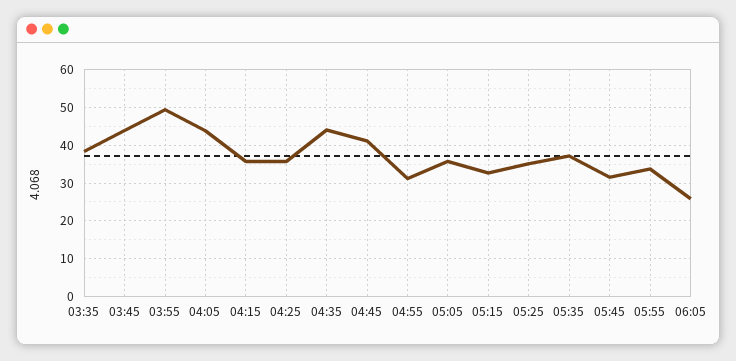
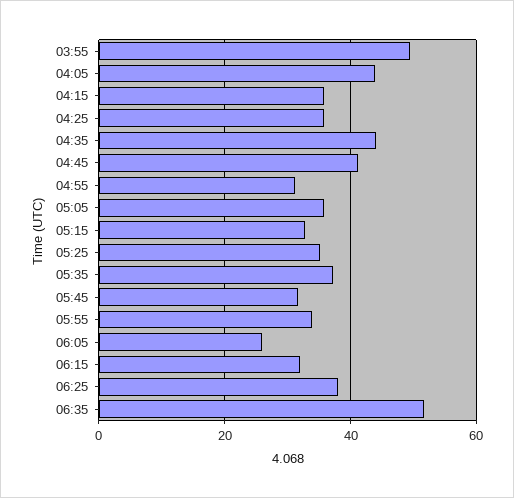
03:35: 38 -> none
03:45: 44 -> none
06:15: none -> 32
06:25: none -> 38
06:35: none -> 52

